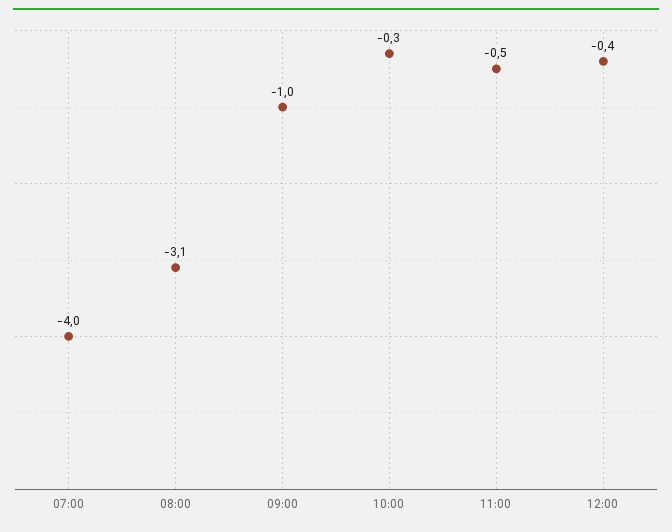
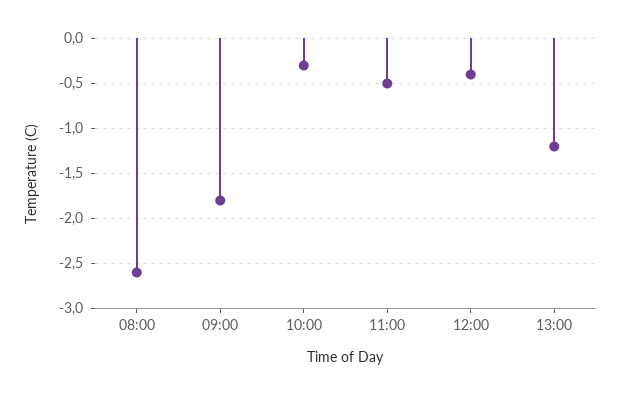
07:00: -4 -> none
08:00: -3.1 -> -2.6
09:00: -1 -> -1.8
13:00: none -> -1.2

